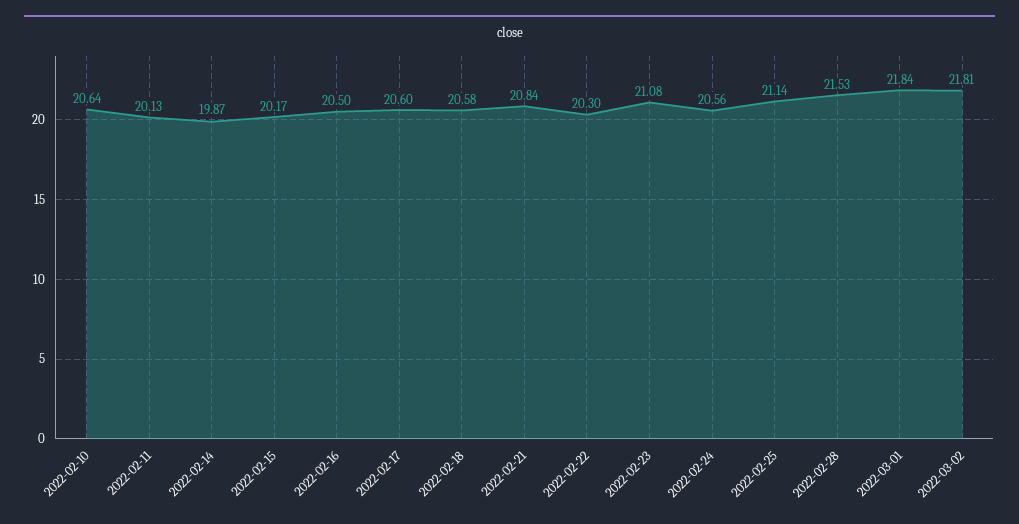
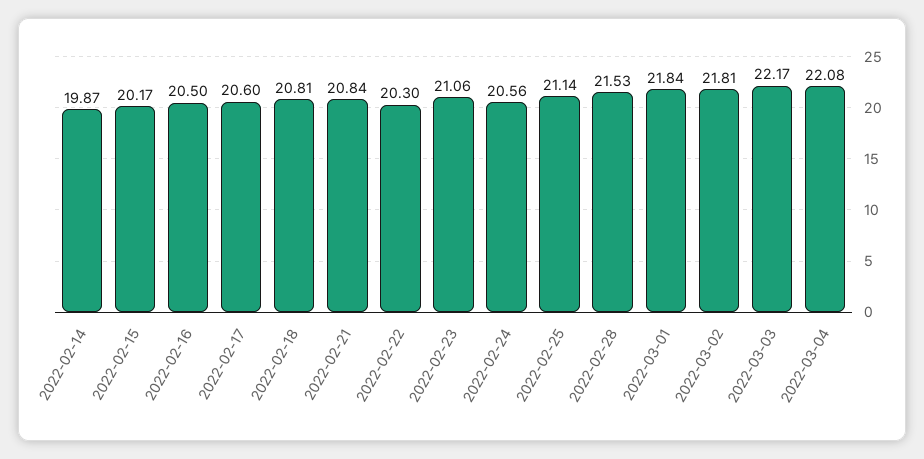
2022-02-10: 20.64 -> none
2022-02-11: 20.13 -> none
2022-02-18: 20.58 -> 20.81
2022-02-23: 21.08 -> 21.06
2022-03-03: none -> 22.17
2022-03-04: none -> 22.08

